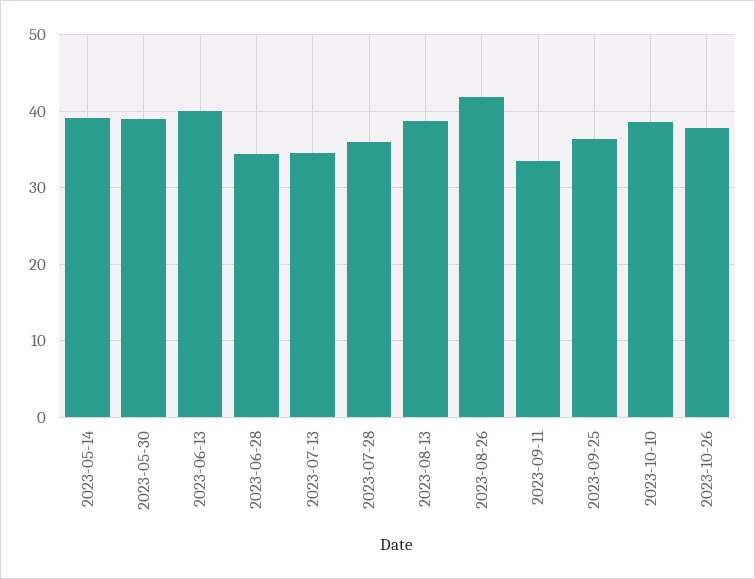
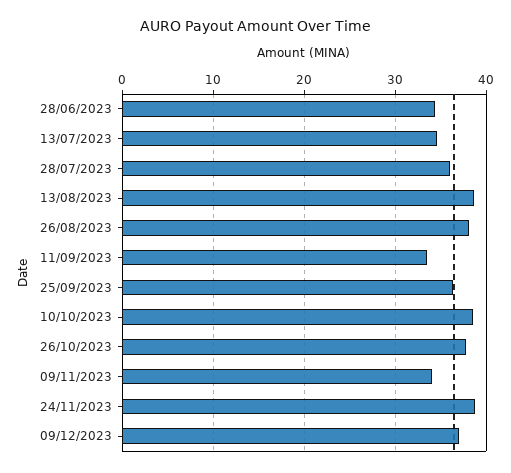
2023-05-14: 39 -> none
2023-05-30: 39 -> none
2023-06-13: 40 -> none
2023-08-26: 42 -> 38
09/11/2023: none -> 34
24/11/2023: none -> 39
09/12/2023: none -> 37

